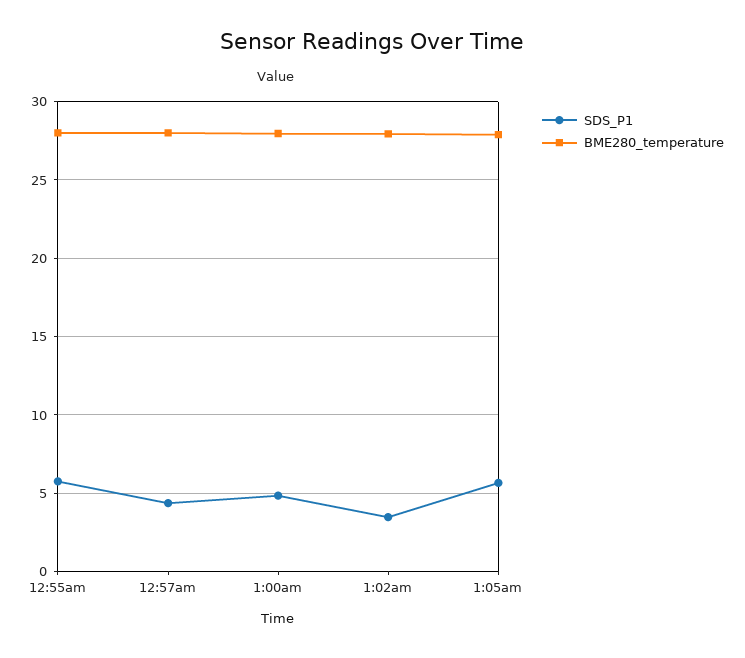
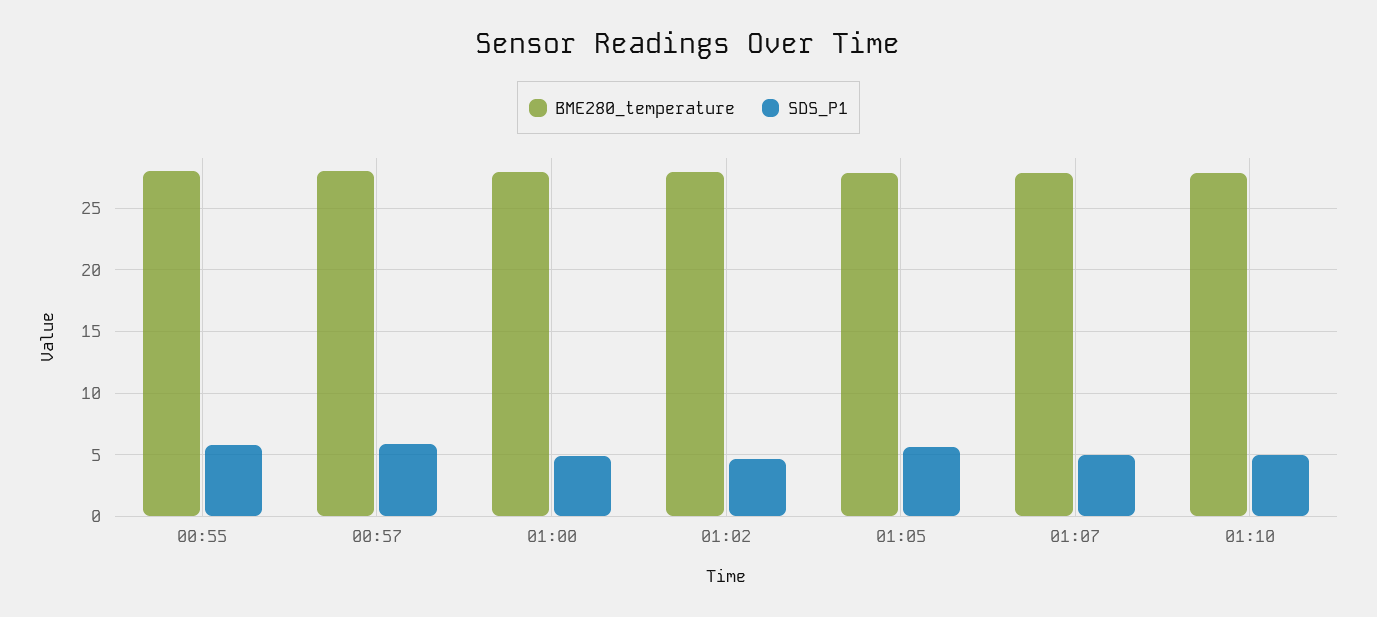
SDS_P1, 12:57am: 4.5 -> 6
SDS_P1, 1:02am: 3.5 -> 4.5
BME280_temperature, 01:07: none -> 28
SDS_P1, 01:07: none -> 5
BME280_temperature, 01:10: none -> 28
SDS_P1, 01:10: none -> 5

